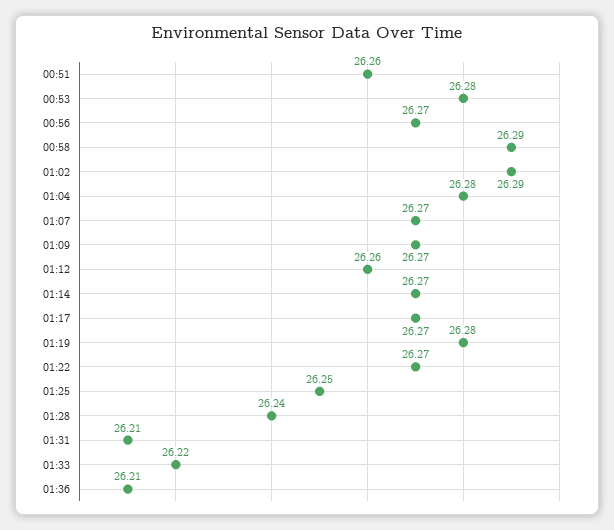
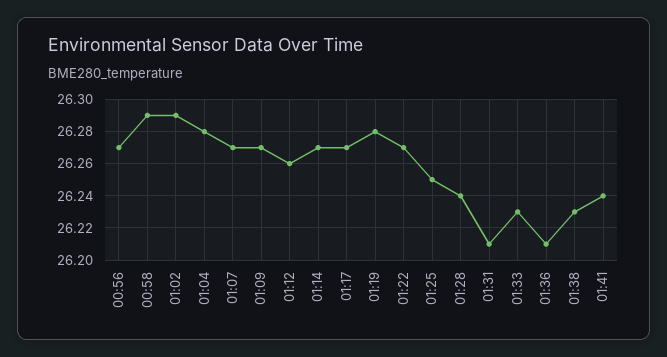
00:51: 26.26 -> none
00:53: 26.28 -> none
01:33: 26.22 -> 26.23
01:38: none -> 26.23
01:41: none -> 26.24

